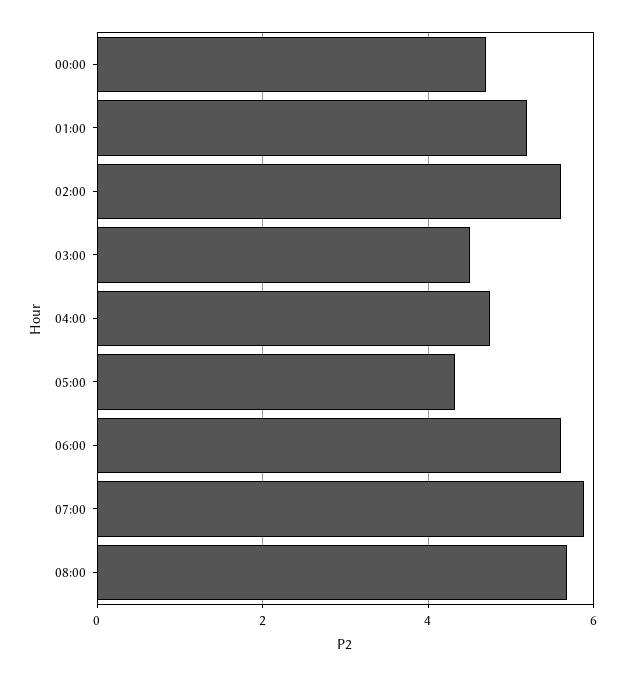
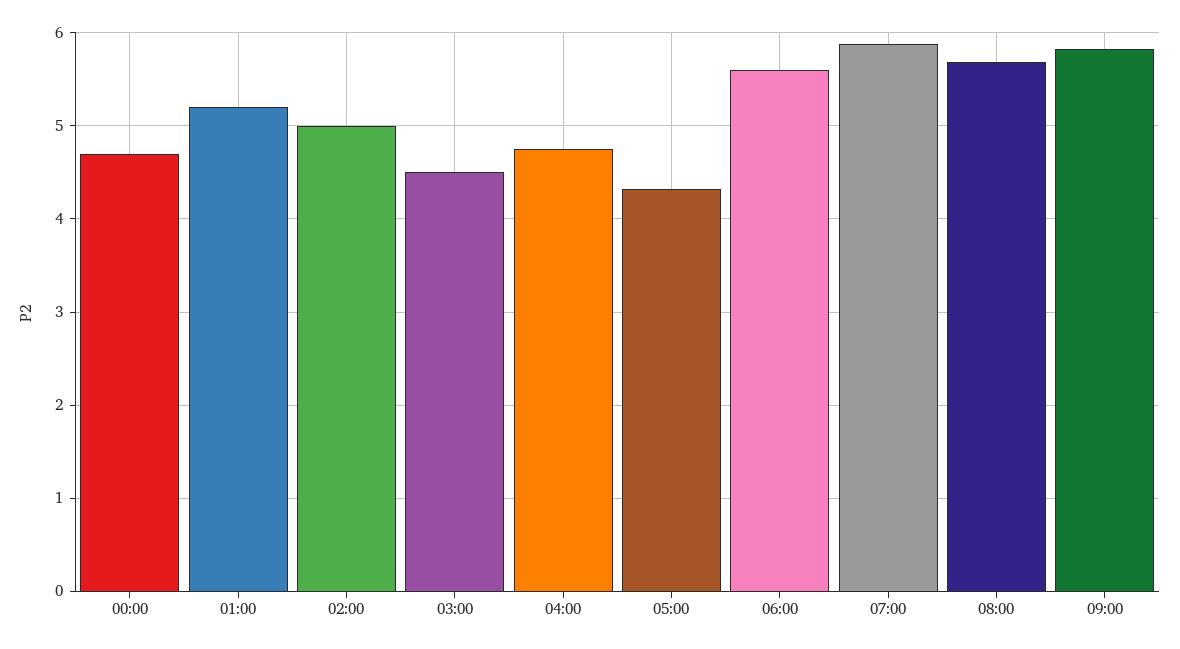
02:00: 5.6 -> 5
09:00: none -> 5.8

